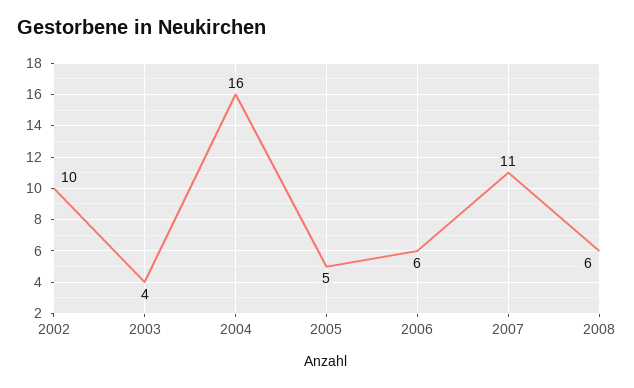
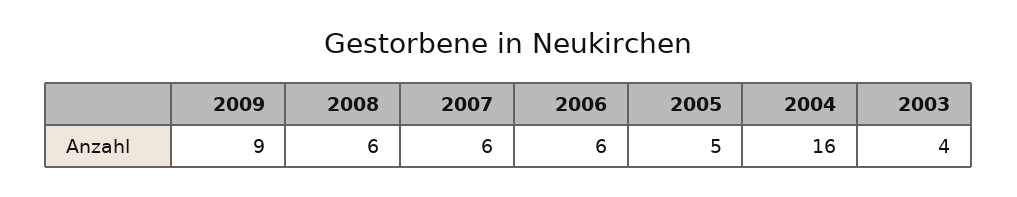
2002: 10 -> none
2007: 11 -> 6
2009: none -> 9

